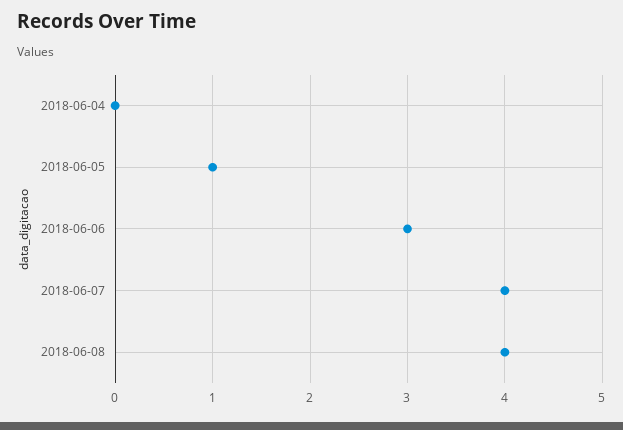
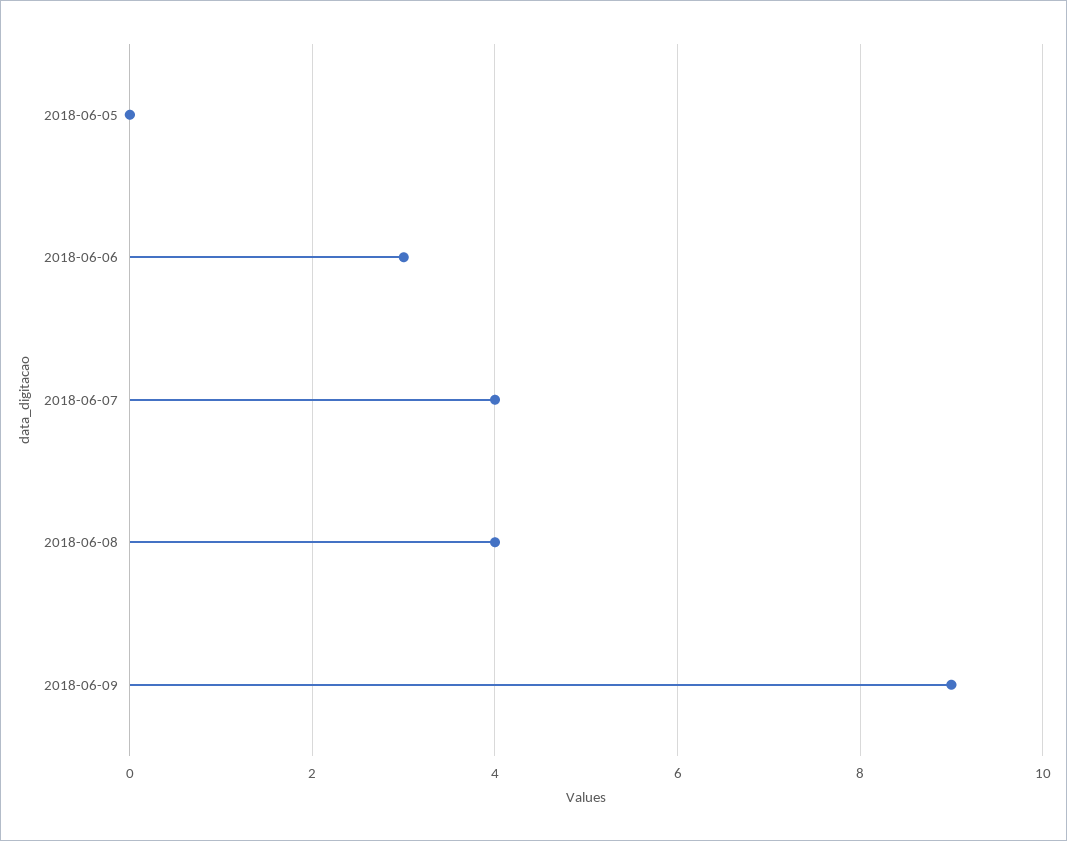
2018-06-04: 0 -> none
2018-06-05: 1 -> 0
2018-06-09: none -> 9

